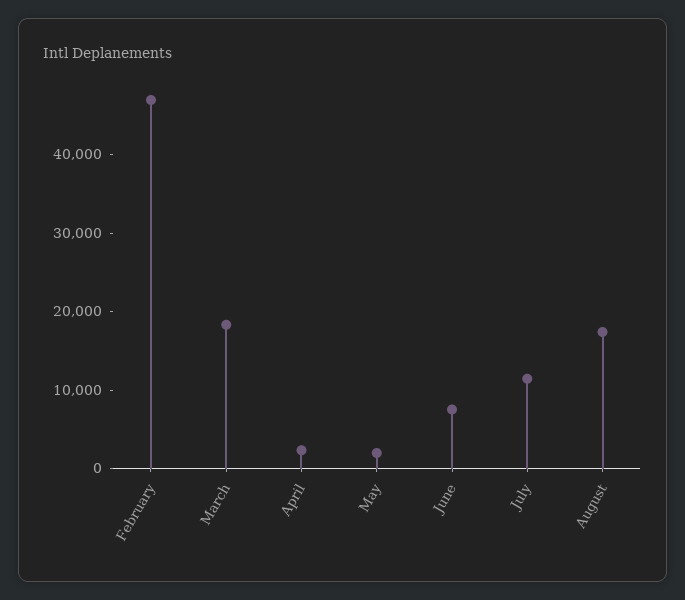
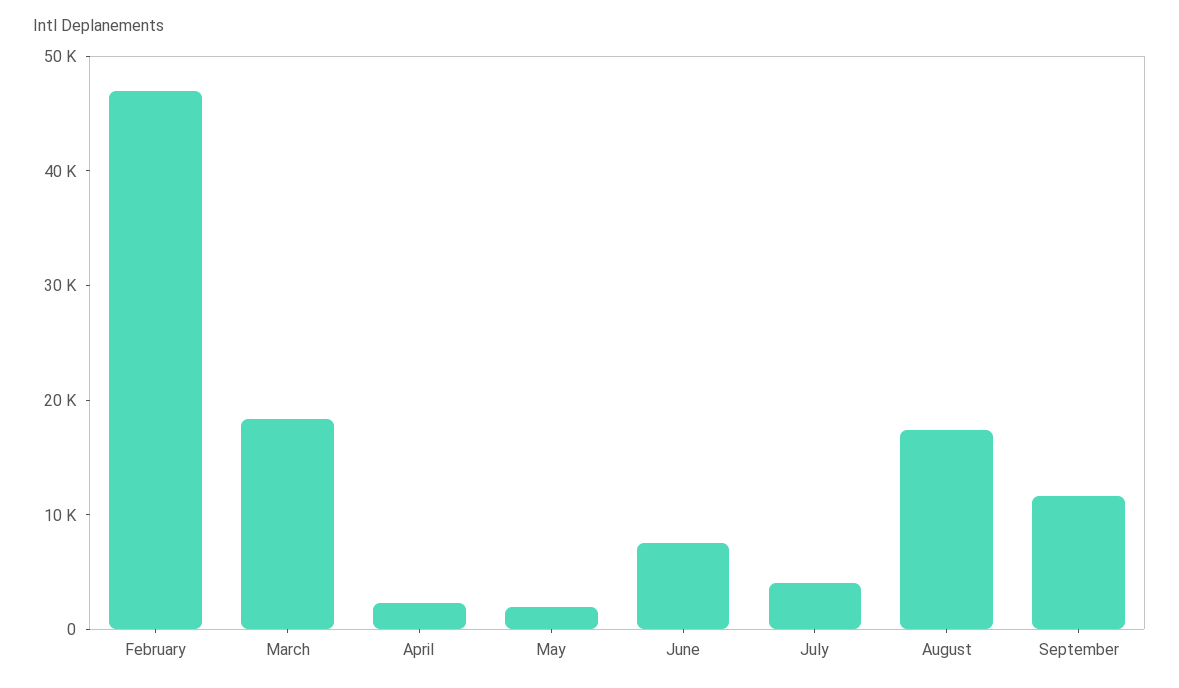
July: 12000 -> 4000
September: none -> 12000

